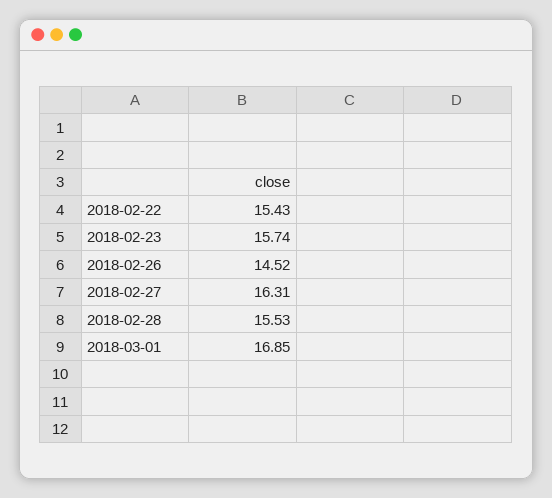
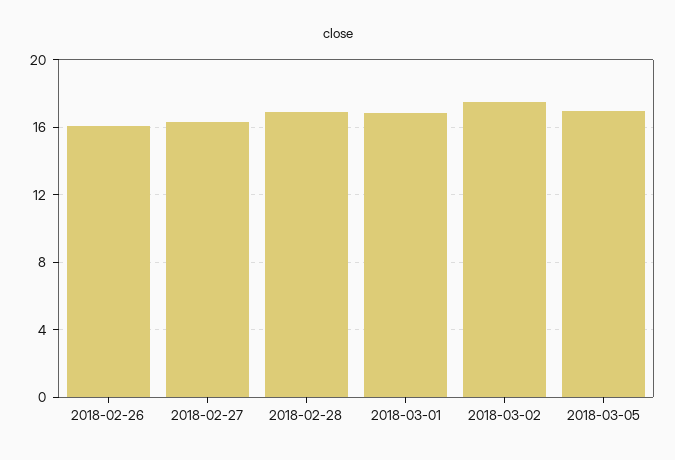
2018-02-22: 15.43 -> none
2018-02-23: 15.74 -> none
2018-02-26: 14.52 -> 16
2018-02-28: 15.53 -> 17
2018-03-02: none -> 17.5
2018-03-05: none -> 17

